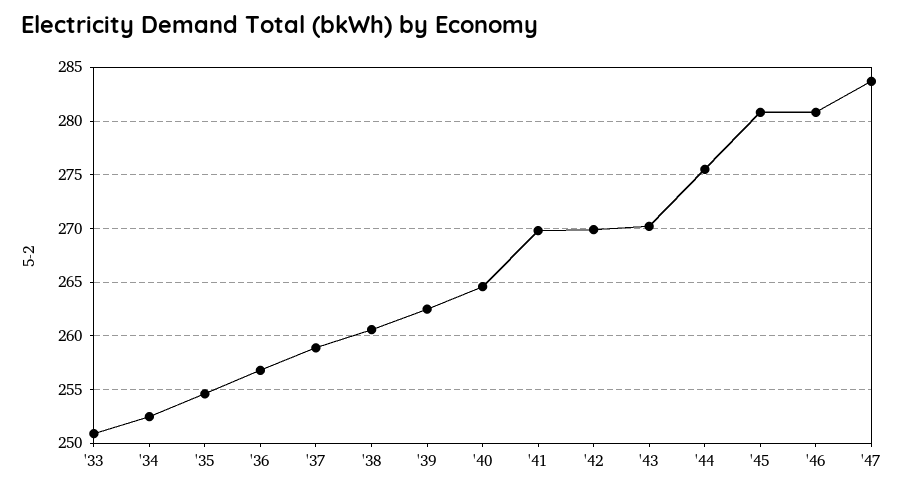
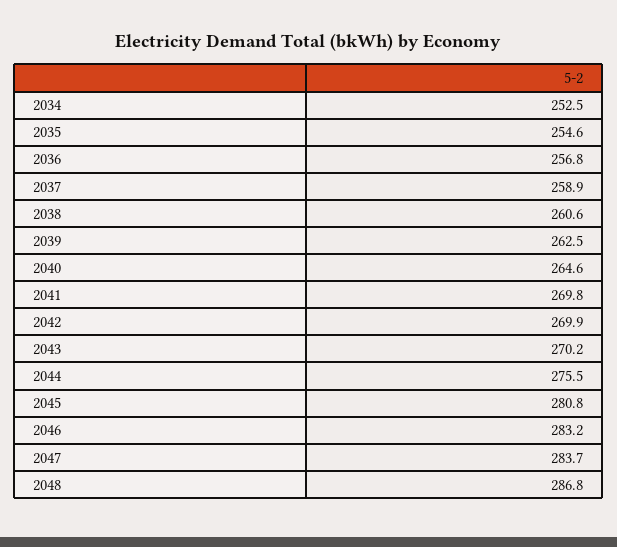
'33: 251 -> none
'46: 281 -> 283.2
2048: none -> 286.8

